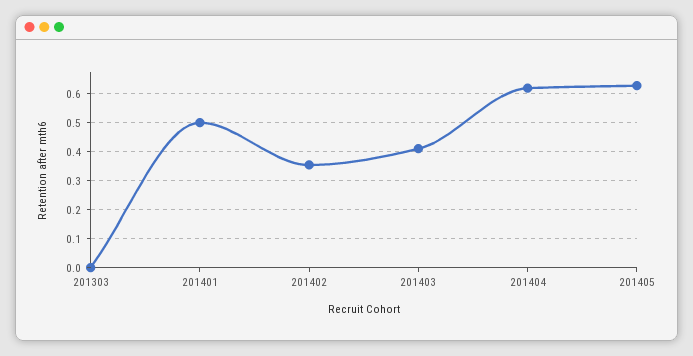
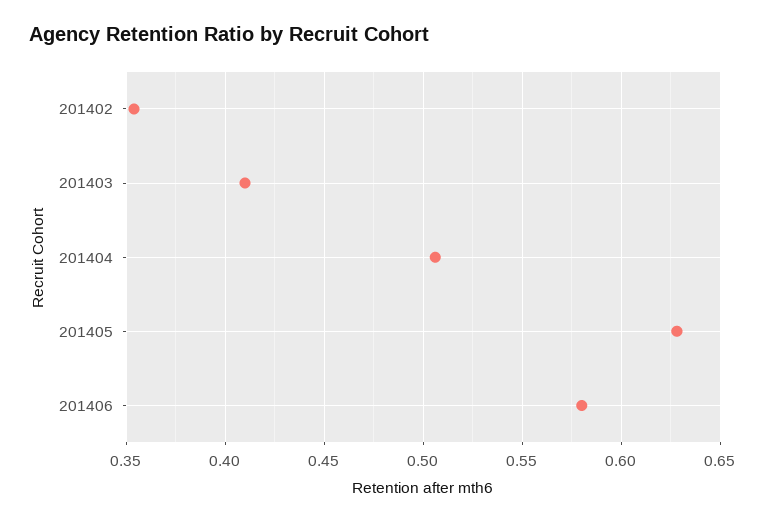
201303: 0 -> none
201401: 0.5 -> none
201404: 0.625 -> 0.505
201406: none -> 0.58

